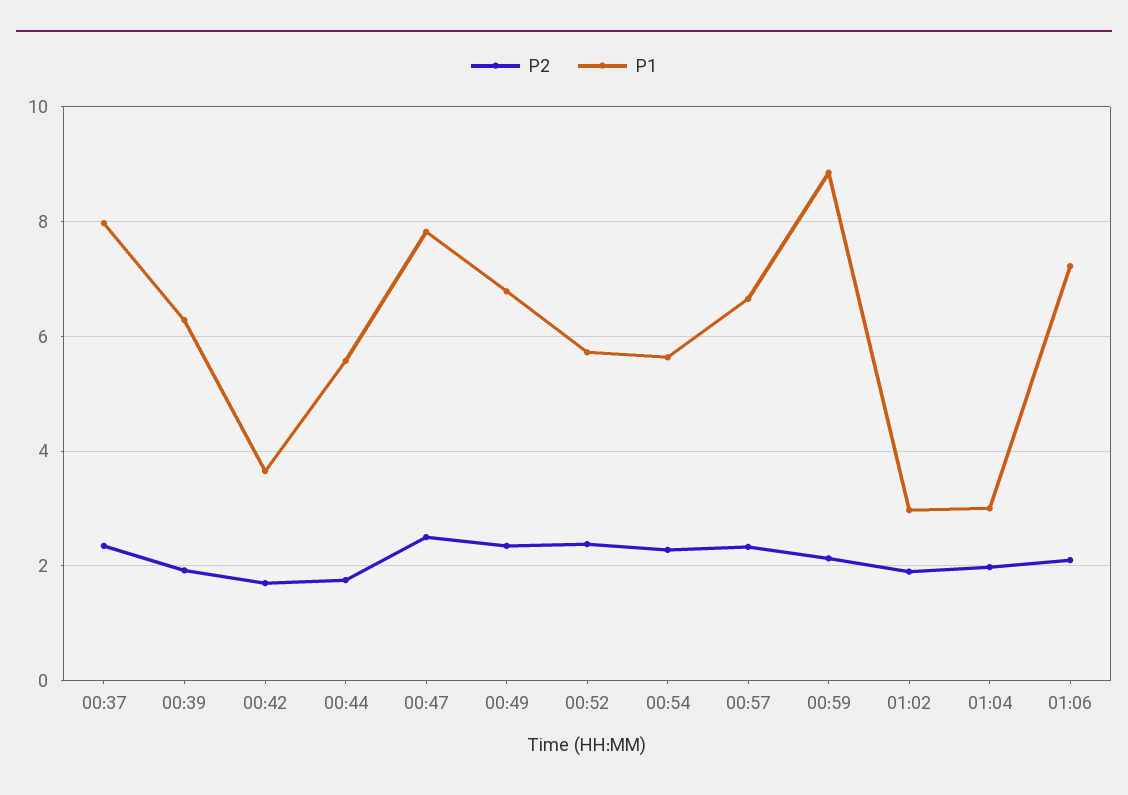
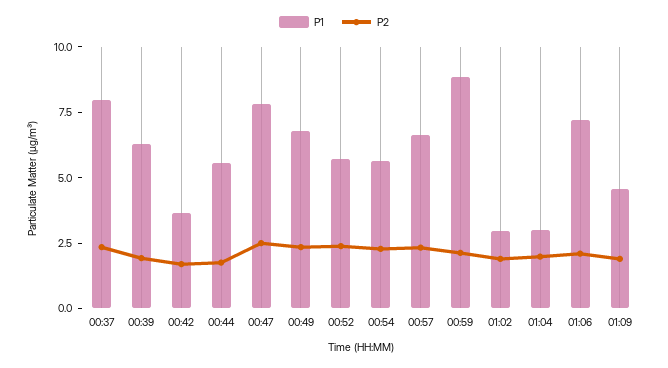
P1, 01:09: none -> 4.5
P2, 01:09: none -> 2

